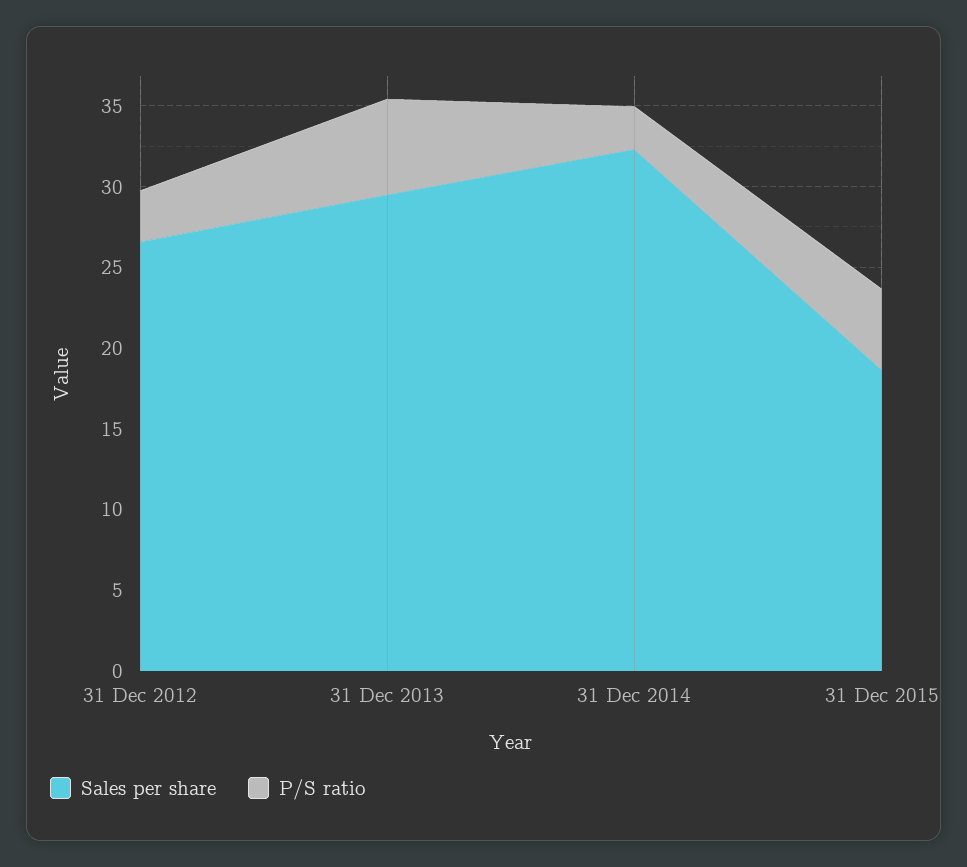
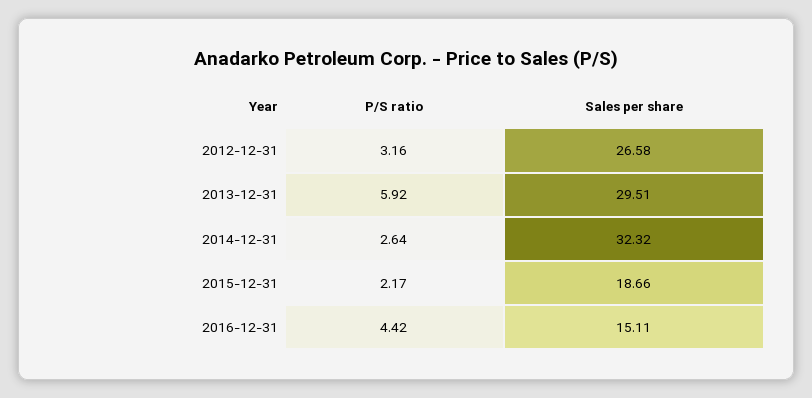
P/S ratio, 31 Dec 2015: 5 -> 2.17
P/S ratio, 2016-12-31: none -> 4.42
Sales per share, 2016-12-31: none -> 15.11

